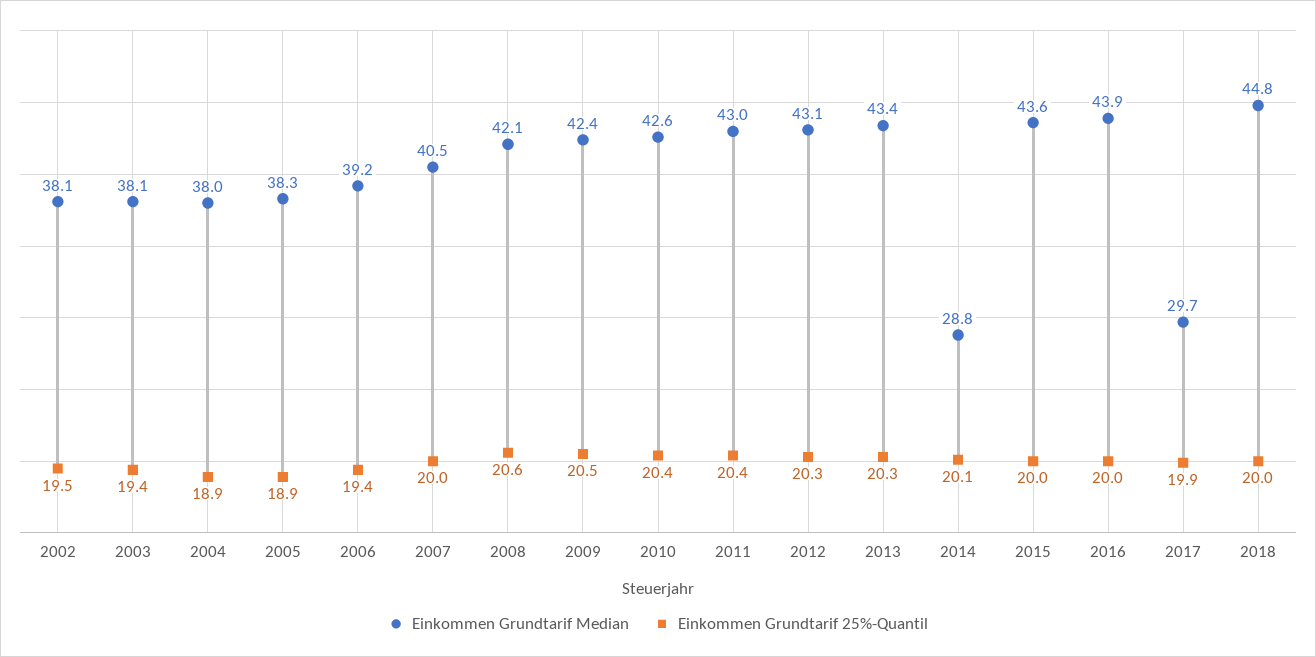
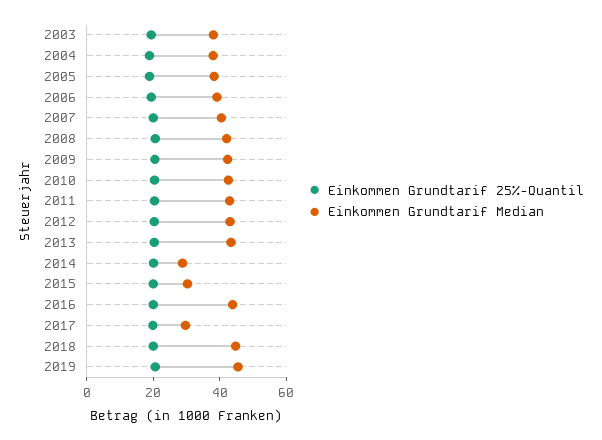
Einkommen Grundtarif Median, 2002: 38.1 -> none
Einkommen Grundtarif 25%-Quantil, 2002: 19.5 -> none
Einkommen Grundtarif Median, 2015: 43.6 -> 30
Einkommen Grundtarif 25%-Quantil, 2019: none -> 20
Einkommen Grundtarif Median, 2019: none -> 45

